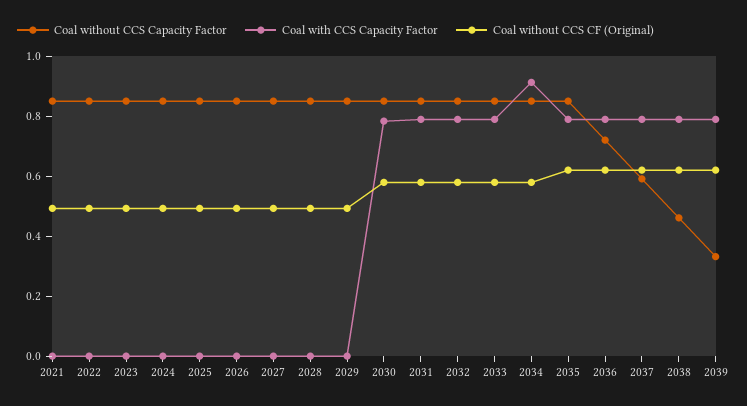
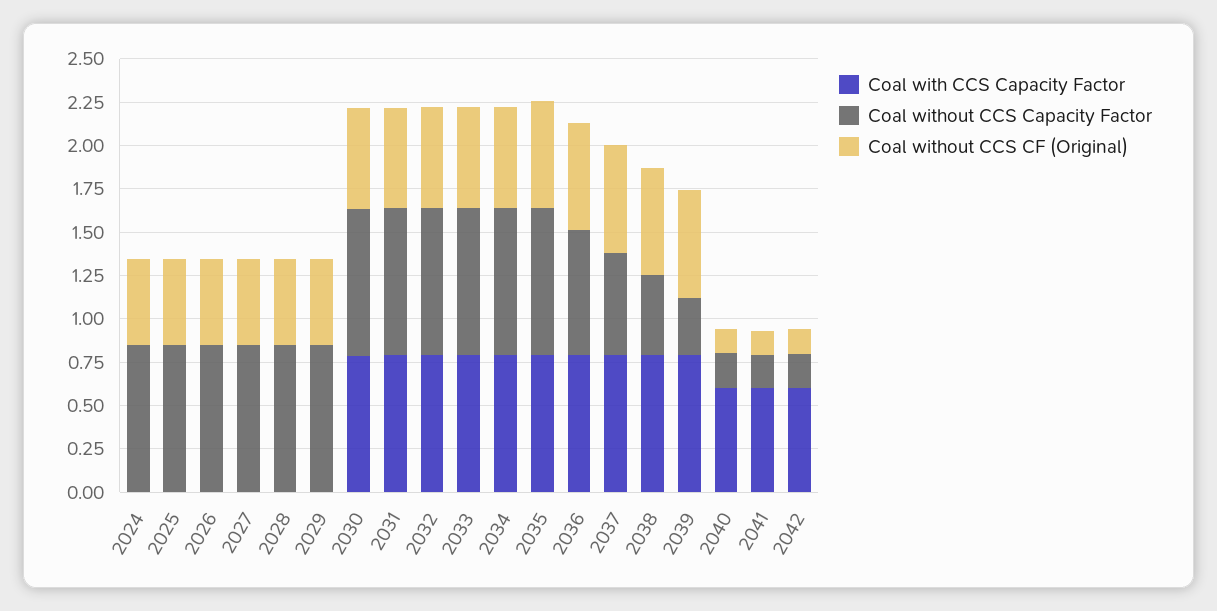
Coal without CCS Capacity Factor, 2021: 0.85 -> none
Coal with CCS Capacity Factor, 2021: 0 -> none
Coal without CCS CF (Original), 2021: 0.5 -> none
Coal without CCS Capacity Factor, 2022: 0.85 -> none
Coal with CCS Capacity Factor, 2022: 0 -> none
Coal without CCS CF (Original), 2022: 0.5 -> none
Coal without CCS Capacity Factor, 2023: 0.85 -> none
Coal with CCS Capacity Factor, 2023: 0 -> none
Coal without CCS CF (Original), 2023: 0.5 -> none
Coal with CCS Capacity Factor, 2034: 0.9 -> 0.8
Coal with CCS Capacity Factor, 2040: none -> 0.6
Coal without CCS Capacity Factor, 2040: none -> 0.2
Coal without CCS CF (Original), 2040: none -> 0.15
Coal with CCS Capacity Factor, 2041: none -> 0.6
Coal without CCS Capacity Factor, 2041: none -> 0.2
Coal without CCS CF (Original), 2041: none -> 0.15
Coal with CCS Capacity Factor, 2042: none -> 0.6
Coal without CCS Capacity Factor, 2042: none -> 0.2
Coal without CCS CF (Original), 2042: none -> 0.15

